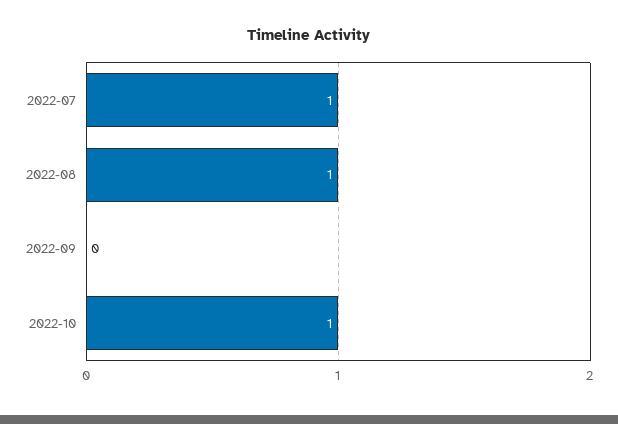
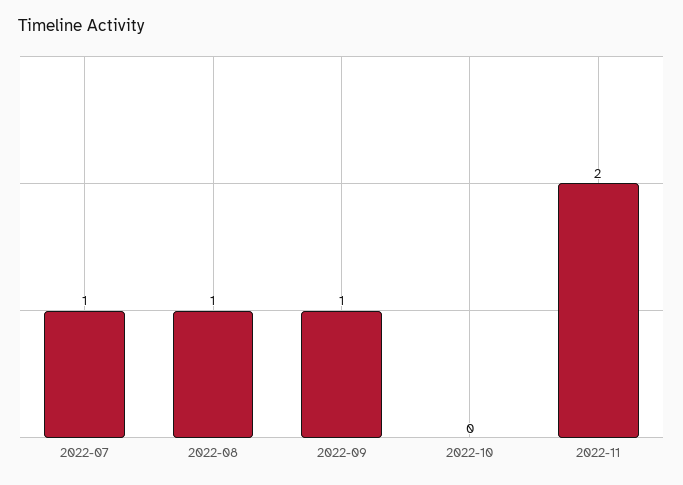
2022-09: 0 -> 1
2022-10: 1 -> 0
2022-11: none -> 2

